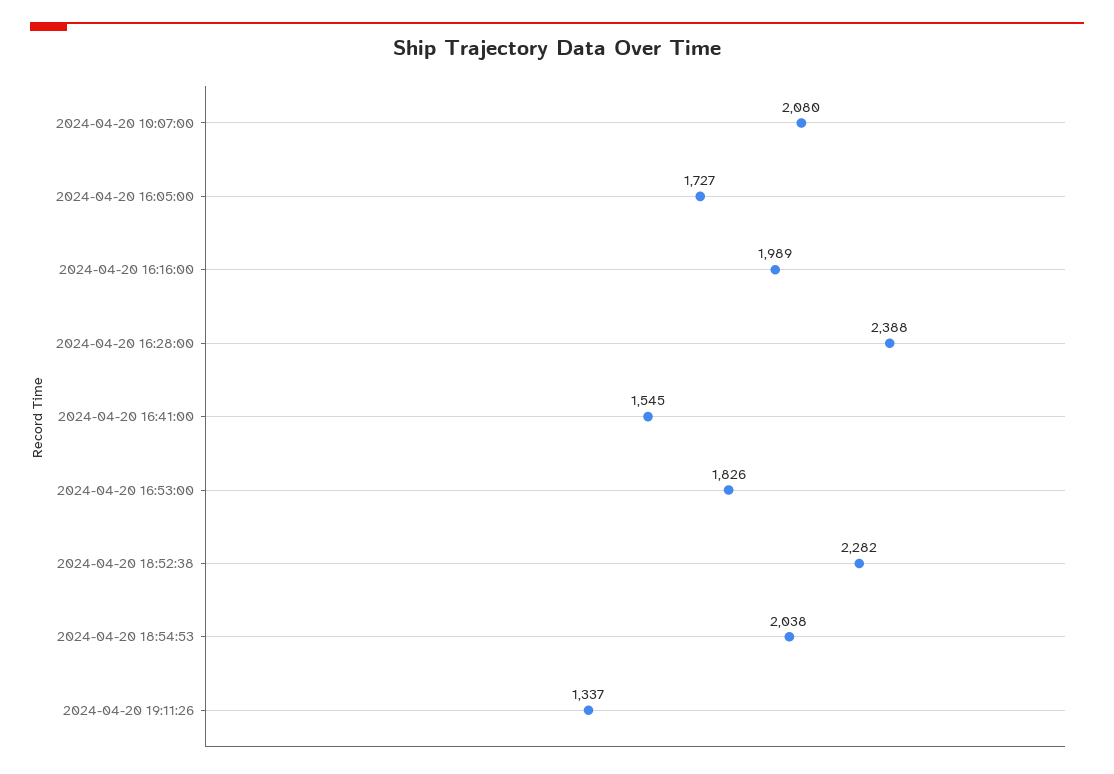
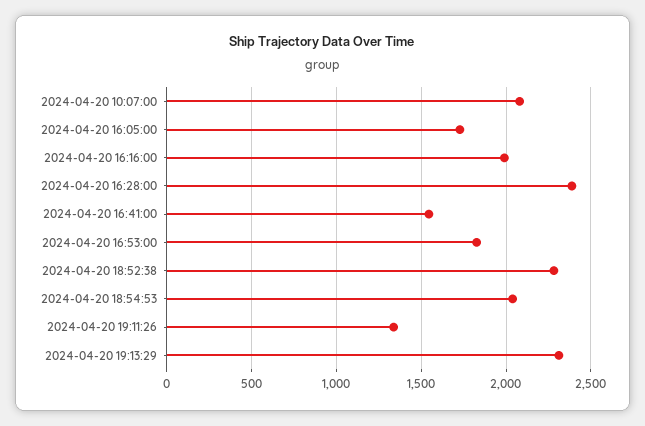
2024-04-20 19:13:29: none -> 2300

